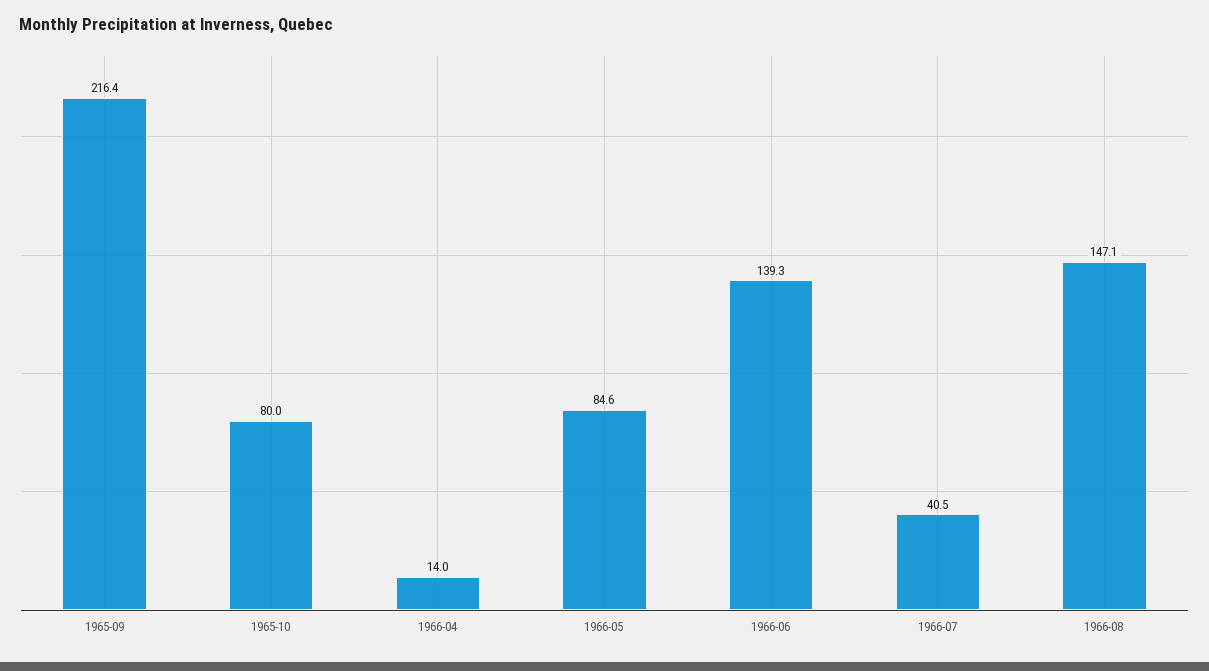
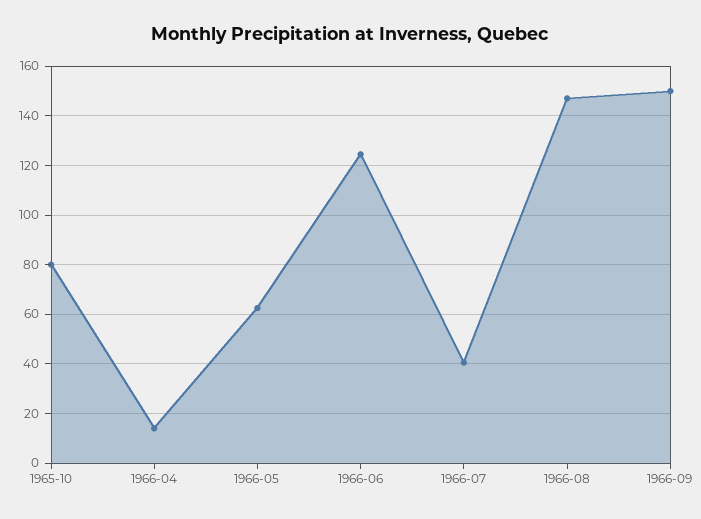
1965-09: 216.4 -> none
1966-05: 84.6 -> 62.5
1966-06: 139.3 -> 125
1966-09: none -> 150

